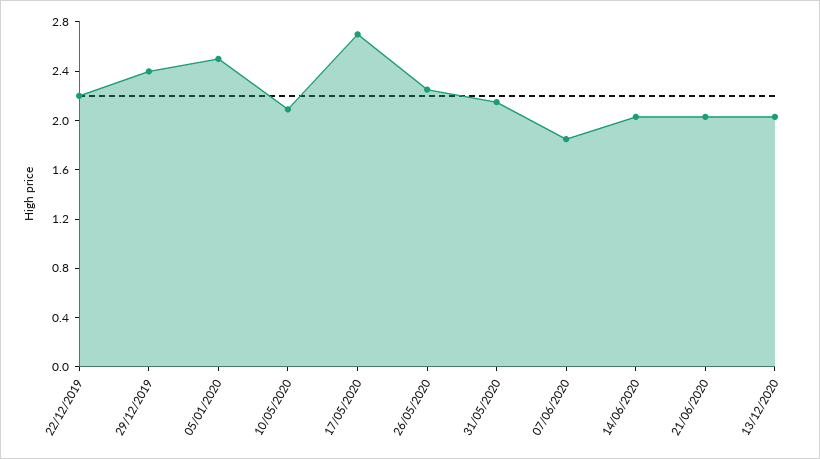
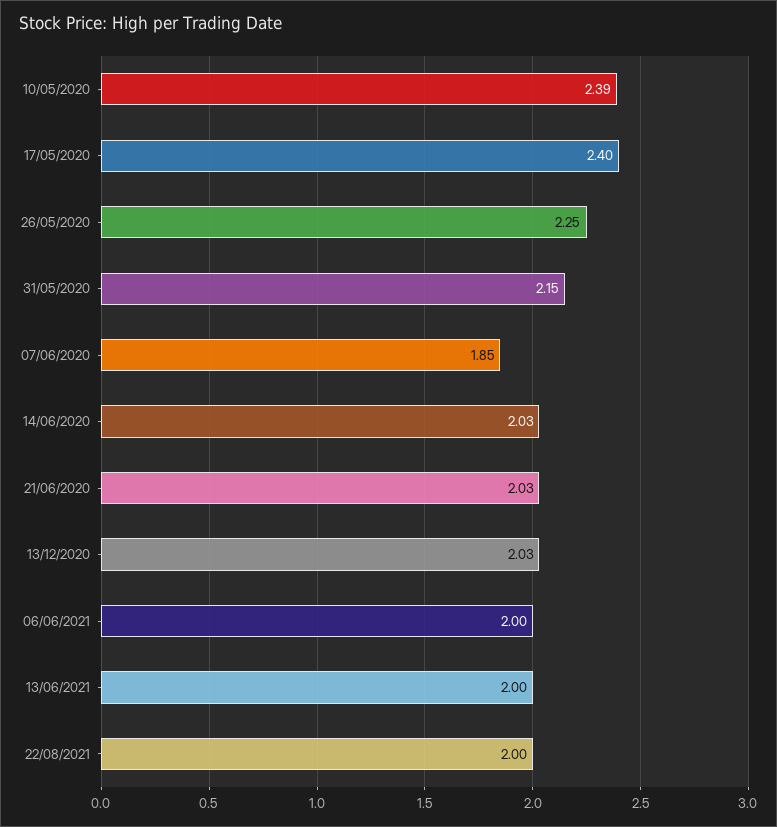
22/12/2019: 2.2 -> none
29/12/2019: 2.4 -> none
05/01/2020: 2.5 -> none
10/05/2020: 2.1 -> 2.39
17/05/2020: 2.7 -> 2.4
06/06/2021: none -> 2
13/06/2021: none -> 2
22/08/2021: none -> 2

